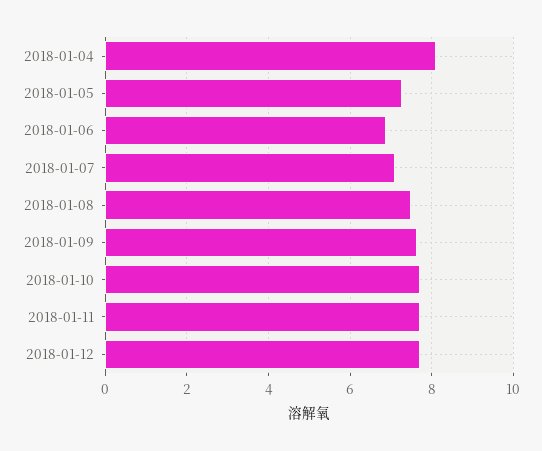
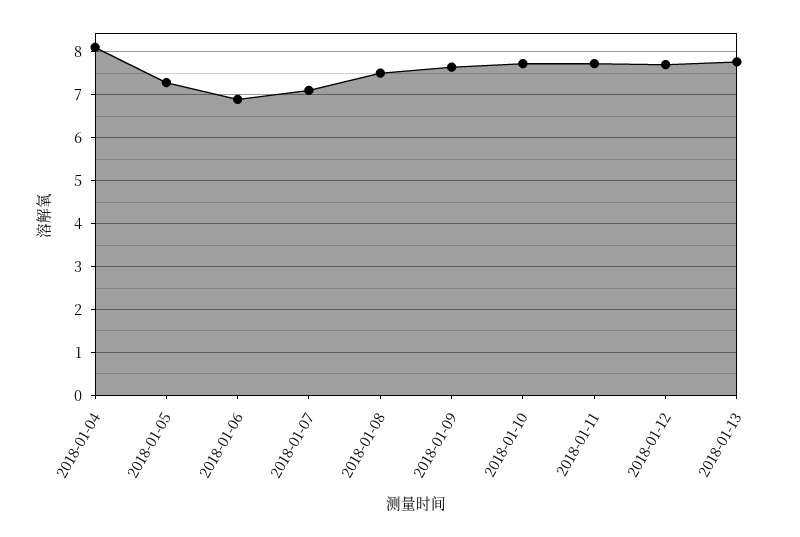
2018-01-13: none -> 7.8

